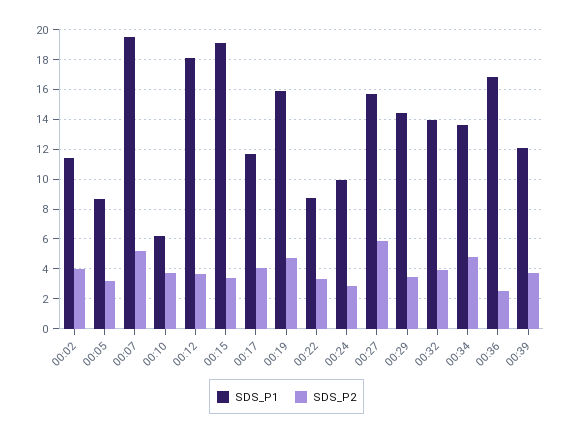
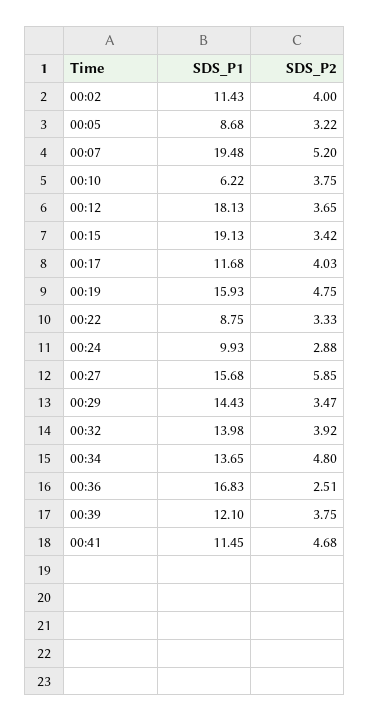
SDS_P1, 00:41: none -> 11.45
SDS_P2, 00:41: none -> 4.68

